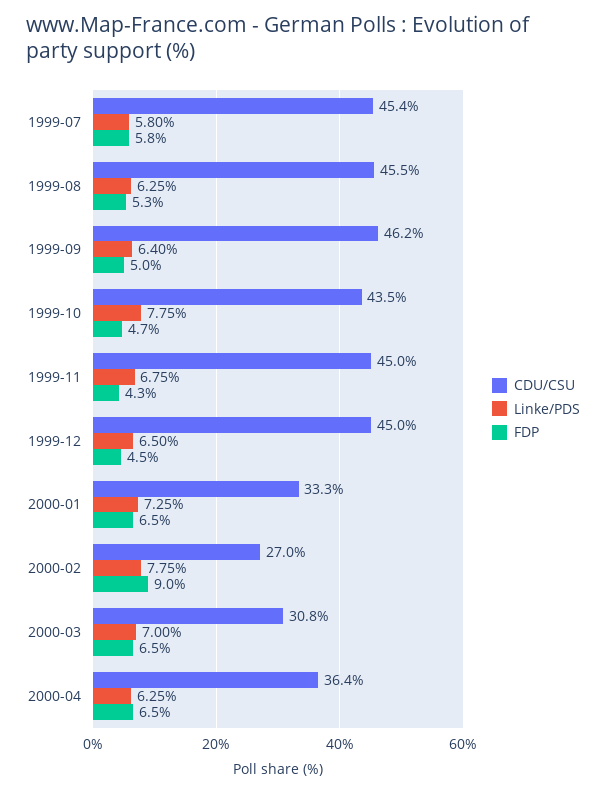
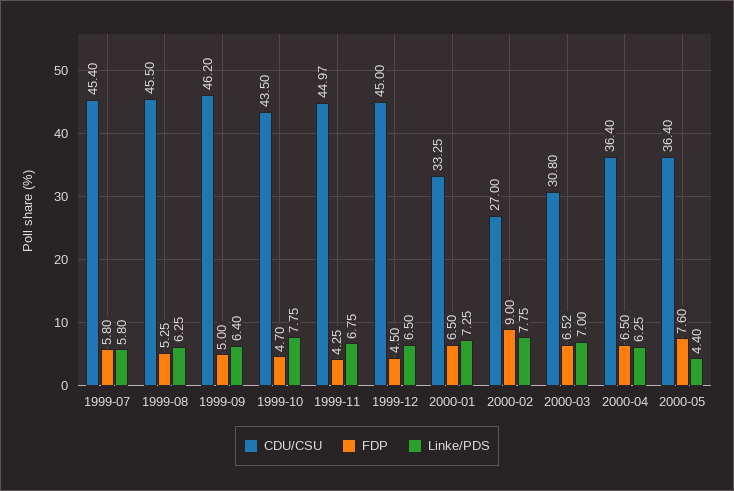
CDU/CSU, 2000-05: none -> 36.4
FDP, 2000-05: none -> 7.6
Linke/PDS, 2000-05: none -> 4.4

